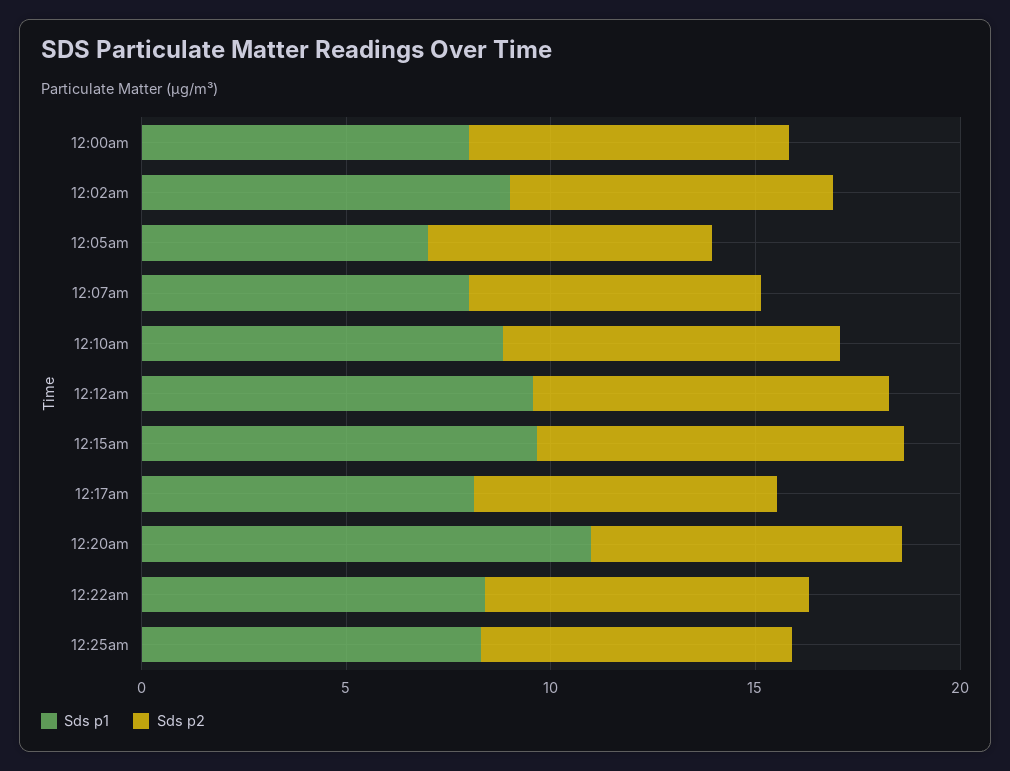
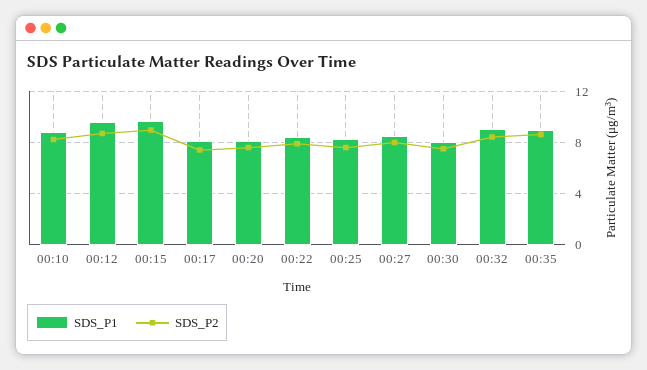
Sds p1, 12:00am: 8 -> none
Sds p2, 12:00am: 8 -> none
Sds p1, 12:02am: 9 -> none
Sds p2, 12:02am: 8 -> none
Sds p1, 12:05am: 7 -> none
Sds p2, 12:05am: 7 -> none
Sds p1, 12:07am: 8 -> none
Sds p2, 12:07am: 7 -> none
Sds p1, 12:20am: 11 -> 8
Sds p1, 00:27: none -> 8.5
Sds p2, 00:27: none -> 8
Sds p1, 00:30: none -> 8
Sds p2, 00:30: none -> 7.5
Sds p1, 00:32: none -> 9
Sds p2, 00:32: none -> 8.5
Sds p1, 00:35: none -> 9
Sds p2, 00:35: none -> 8.5

